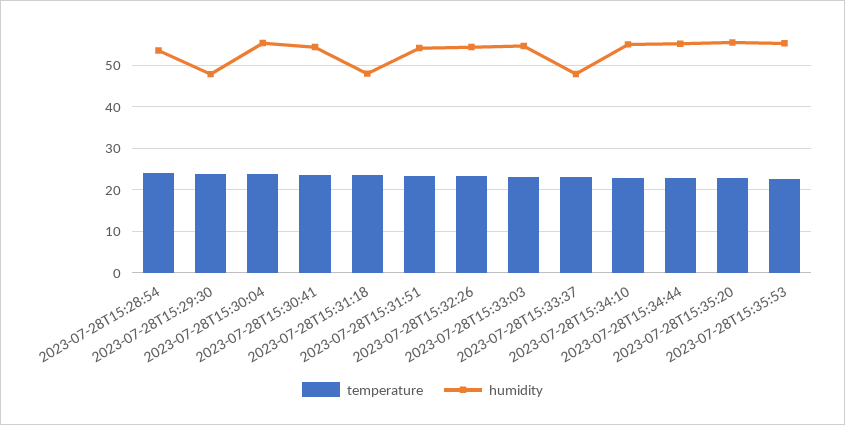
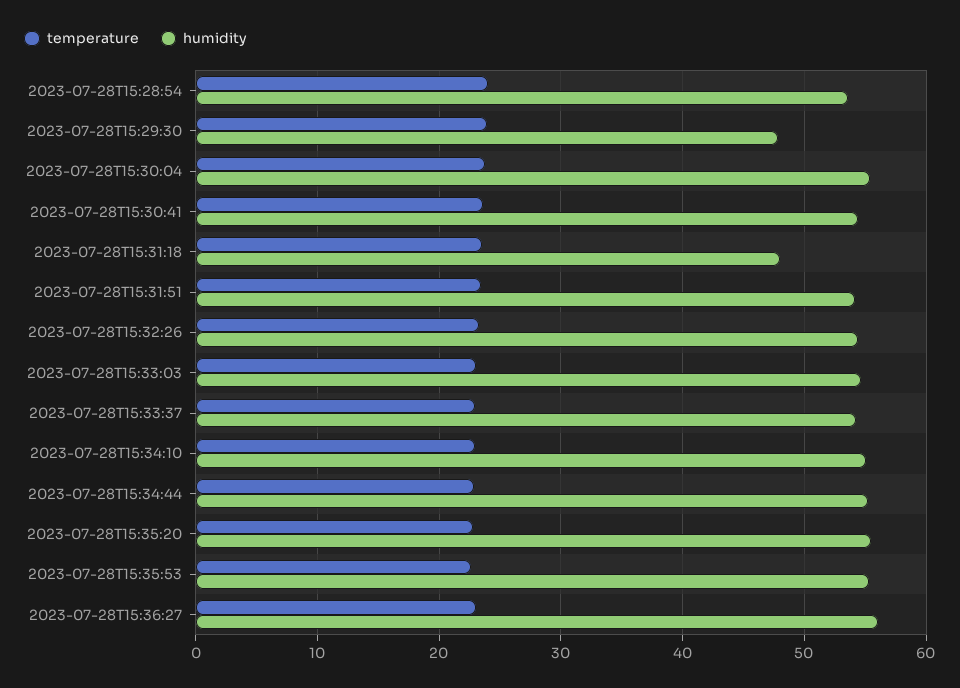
humidity, 2023-07-28T15:33:37: 48 -> 54
temperature, 2023-07-28T15:36:27: none -> 23
humidity, 2023-07-28T15:36:27: none -> 56

